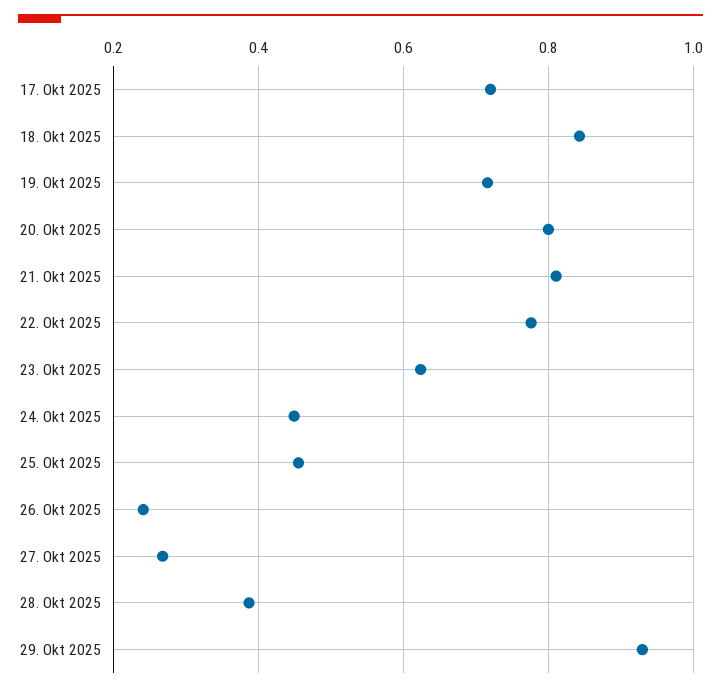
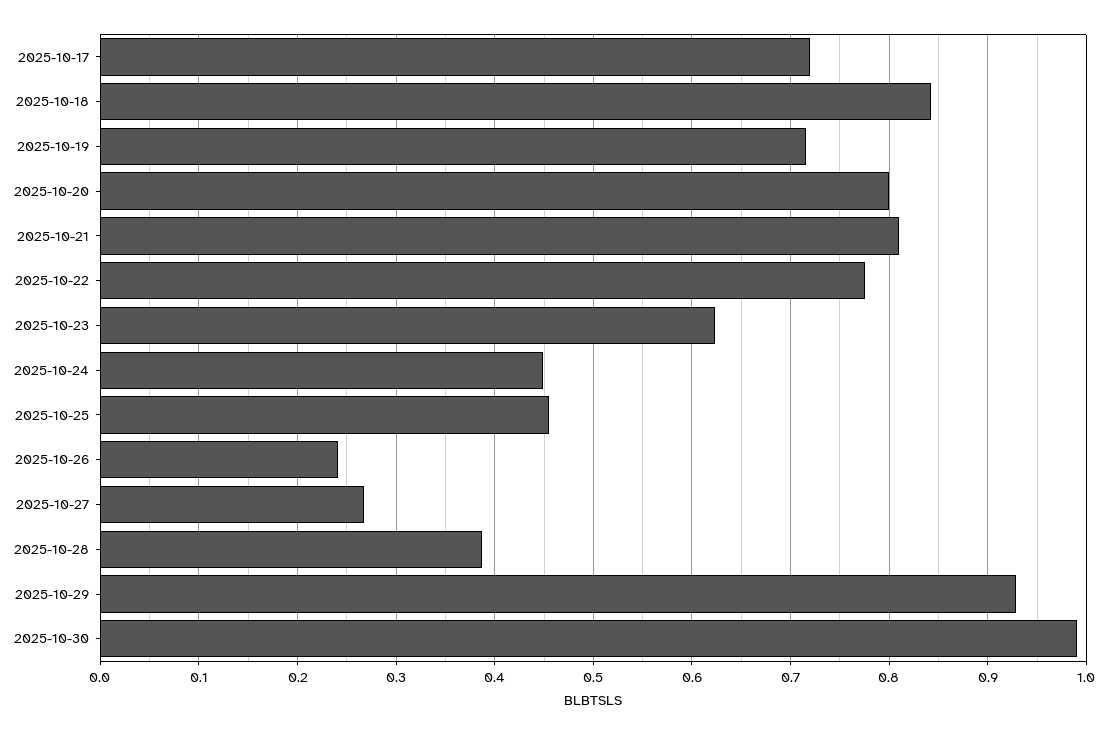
2025-10-30: none -> 0.99

